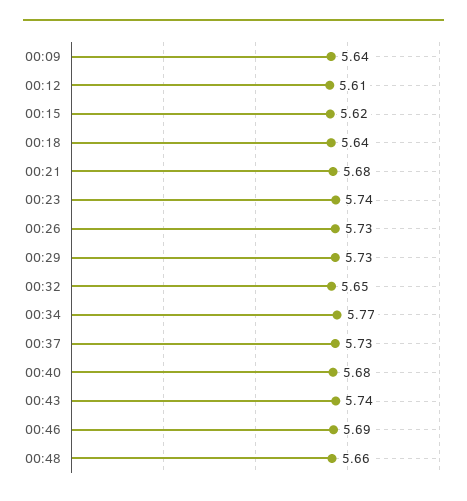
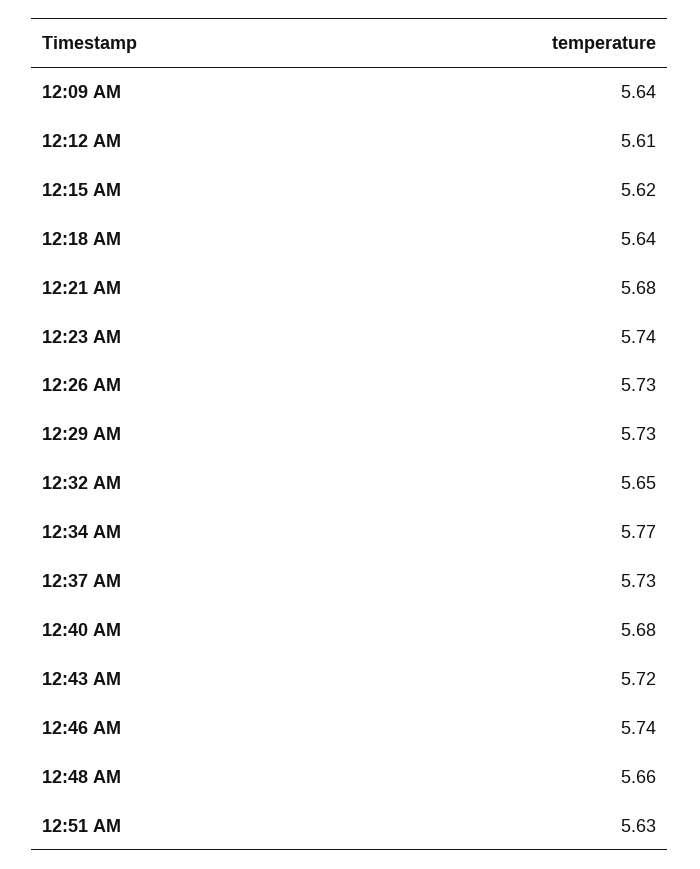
00:43: 5.74 -> 5.72
00:46: 5.69 -> 5.74
12:51 AM: none -> 5.63

